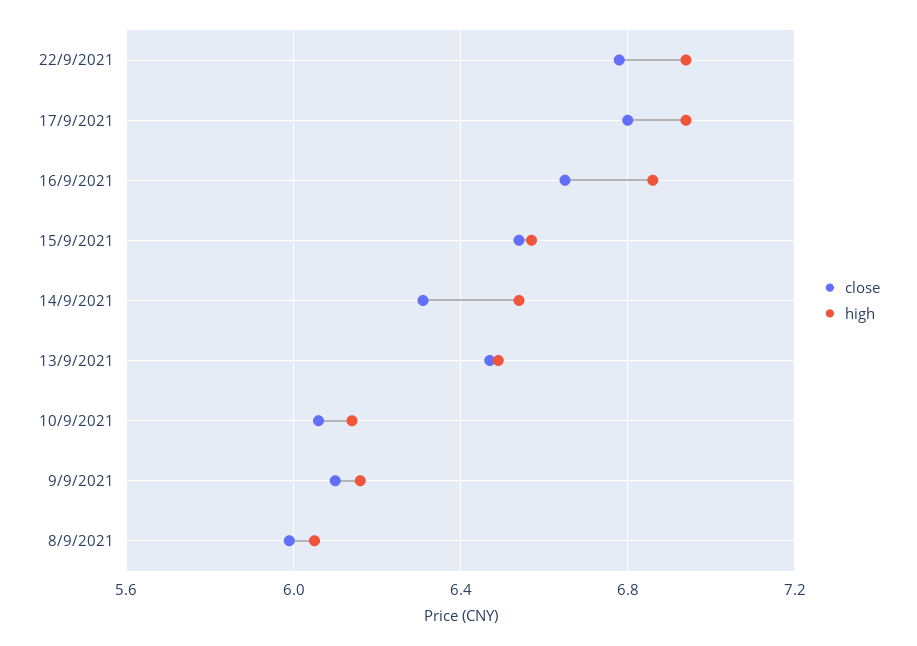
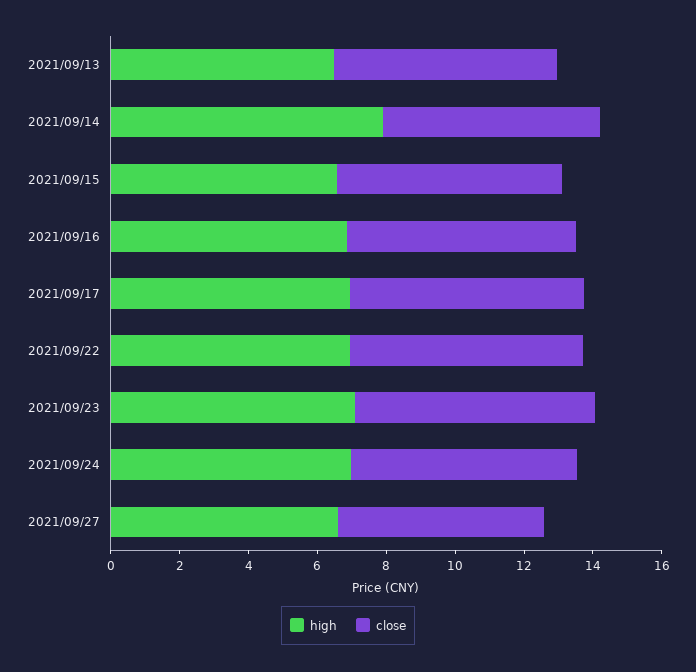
high, 14/9/2021: 6.55 -> 8
close, 10/9/2021: 6.05 -> none
high, 10/9/2021: 6.15 -> none
close, 9/9/2021: 6.1 -> none
high, 9/9/2021: 6.15 -> none
close, 8/9/2021: 6 -> none
high, 8/9/2021: 6.05 -> none
high, 2021/09/23: none -> 7
close, 2021/09/23: none -> 7
high, 2021/09/24: none -> 7
close, 2021/09/24: none -> 6.5
high, 2021/09/27: none -> 6.5
close, 2021/09/27: none -> 6

